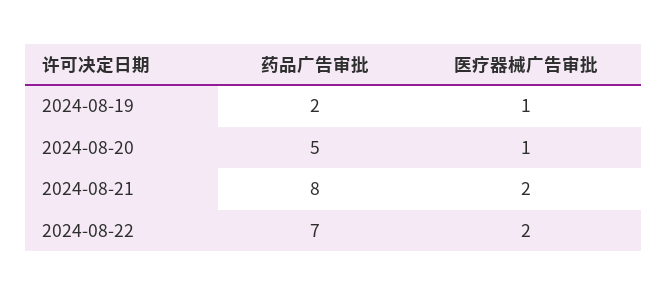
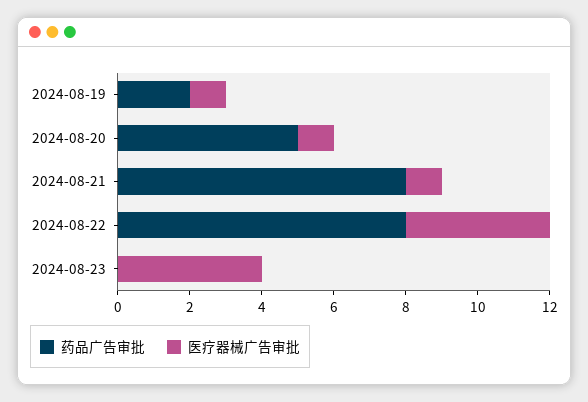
医疗器械广告审批, 2024-08-21: 2 -> 1
药品广告审批, 2024-08-22: 7 -> 8
医疗器械广告审批, 2024-08-22: 2 -> 4
药品广告审批, 2024-08-23: none -> 0
医疗器械广告审批, 2024-08-23: none -> 4

